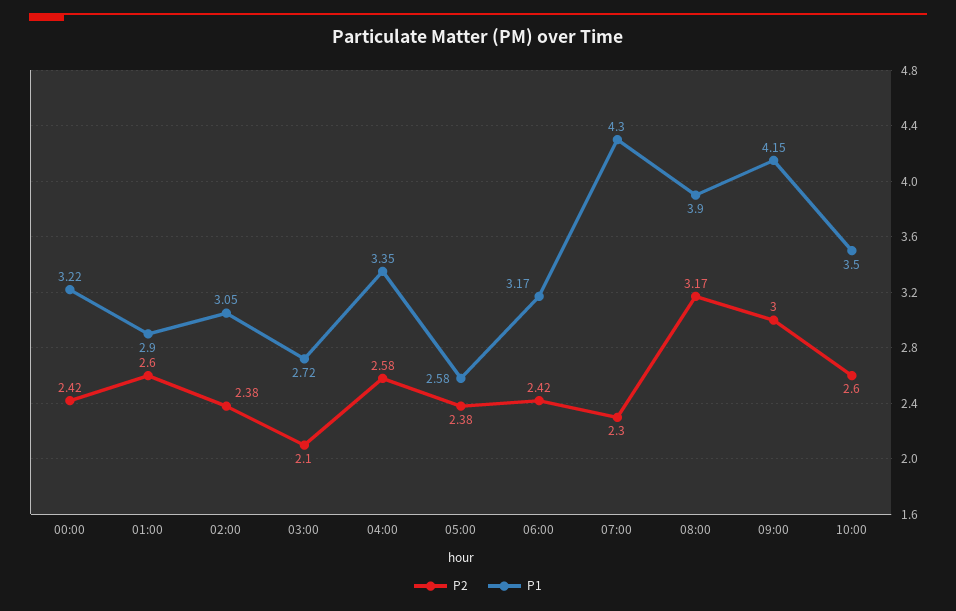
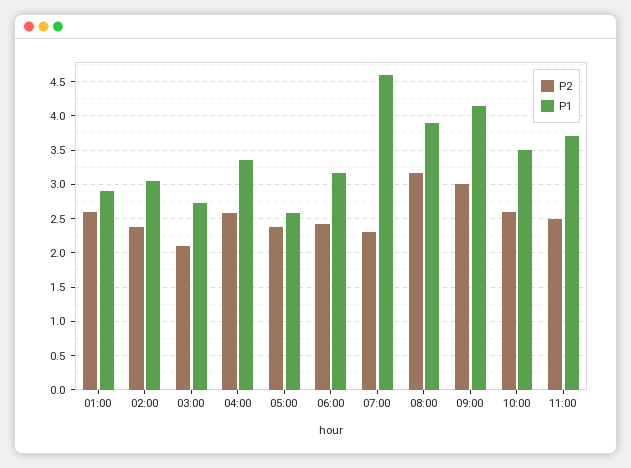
P2, 00:00: 2.42 -> none
P1, 00:00: 3.22 -> none
P1, 07:00: 4.3 -> 4.6
P2, 11:00: none -> 2.5
P1, 11:00: none -> 3.7

